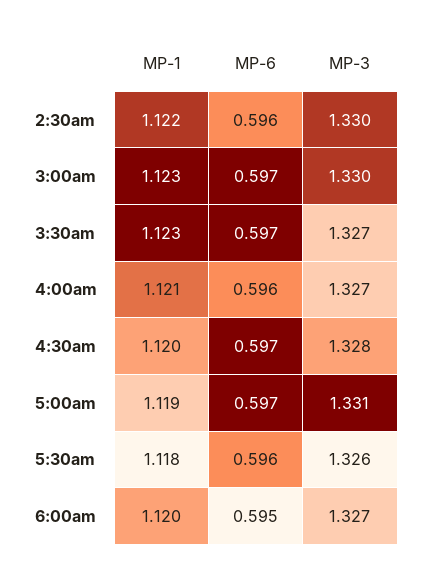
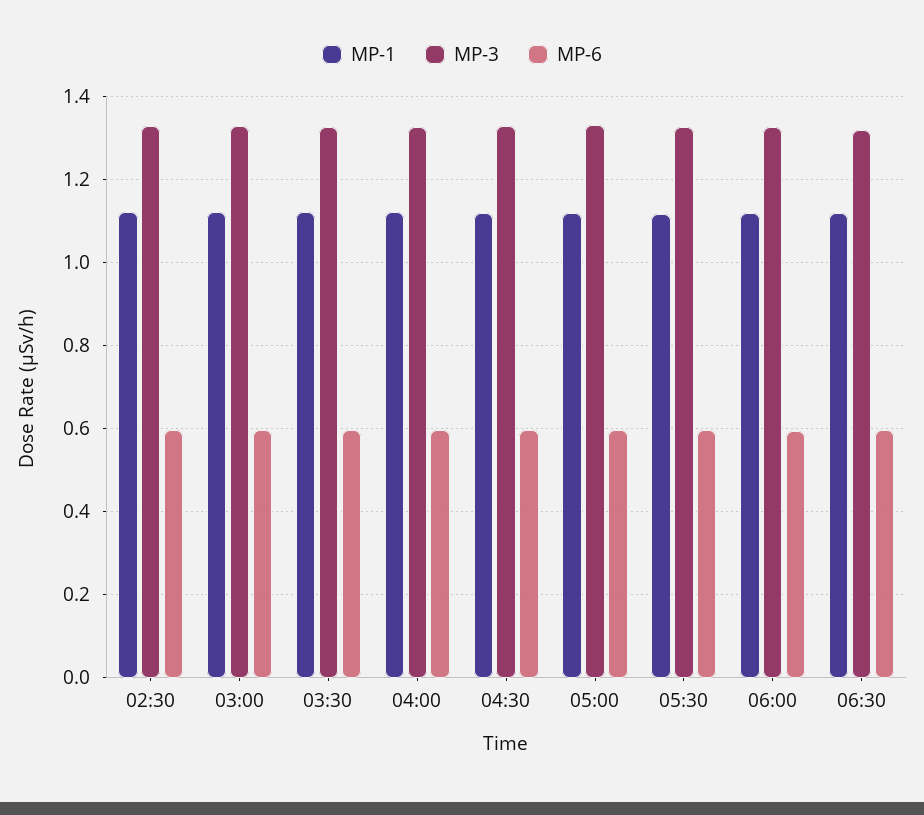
MP-1, 06:30: none -> 1.12
MP-3, 06:30: none -> 1.32
MP-6, 06:30: none -> 0.6

